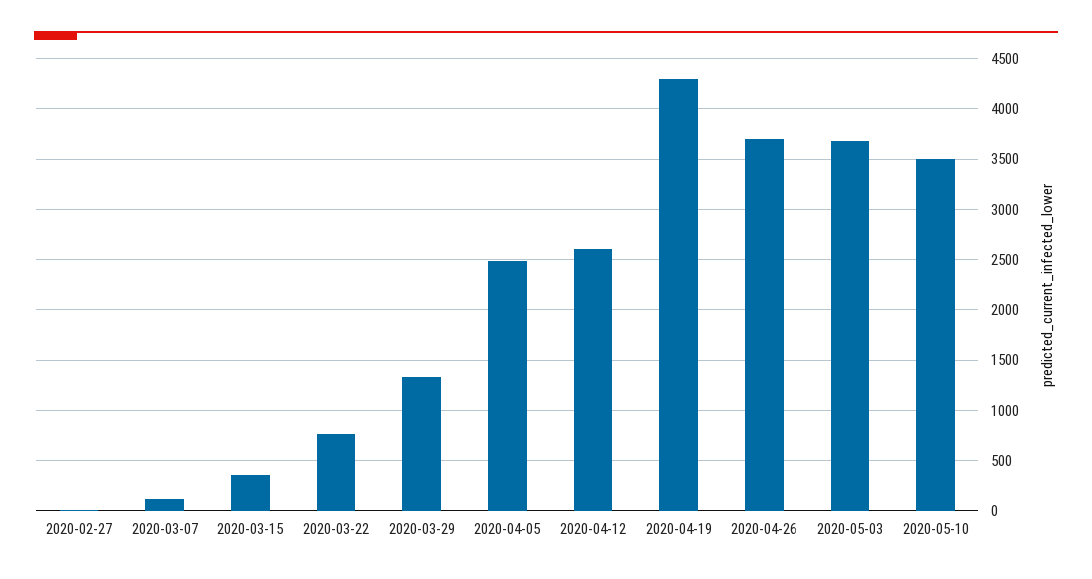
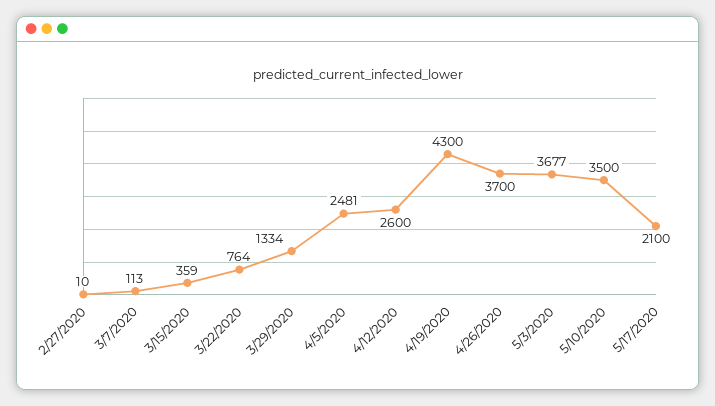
5/17/2020: none -> 2100

